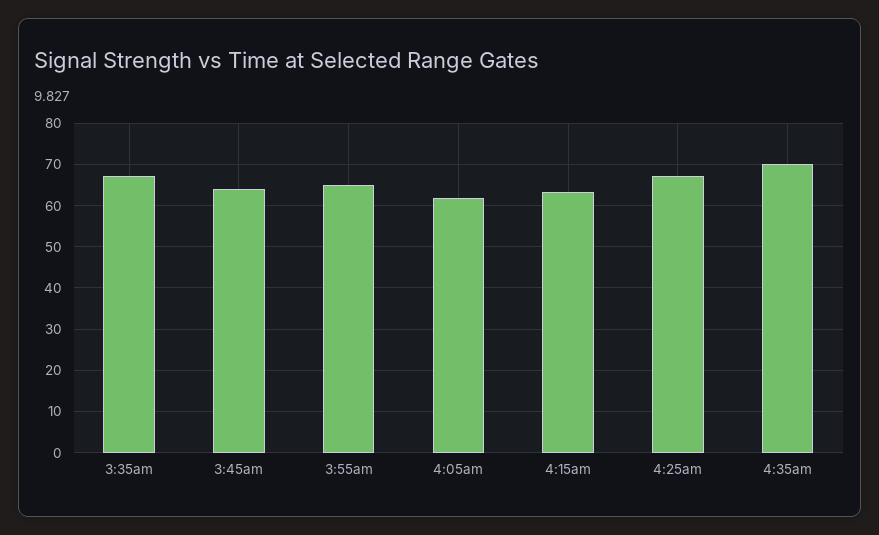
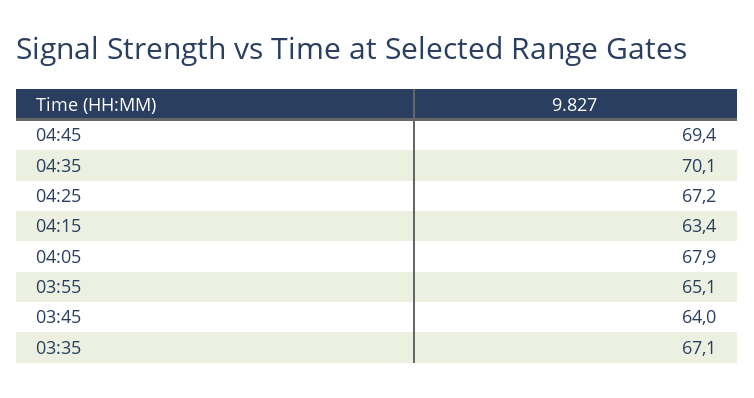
4:05am: 62 -> 67.9
04:45: none -> 69.4

